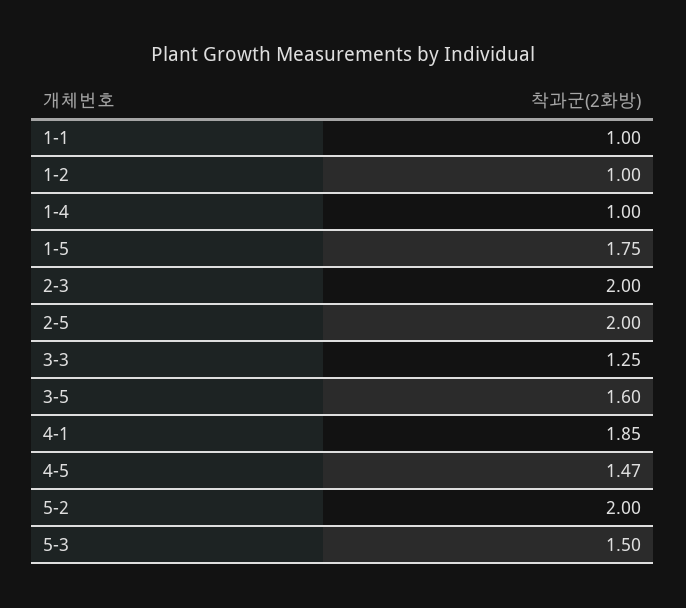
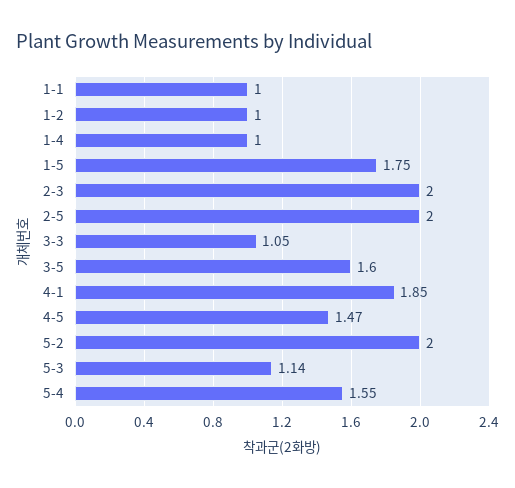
3-3: 1.25 -> 1.05
5-3: 1.5 -> 1.14
5-4: none -> 1.55

